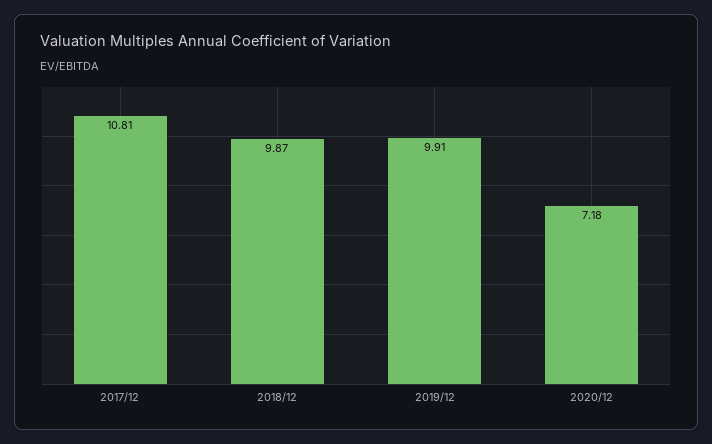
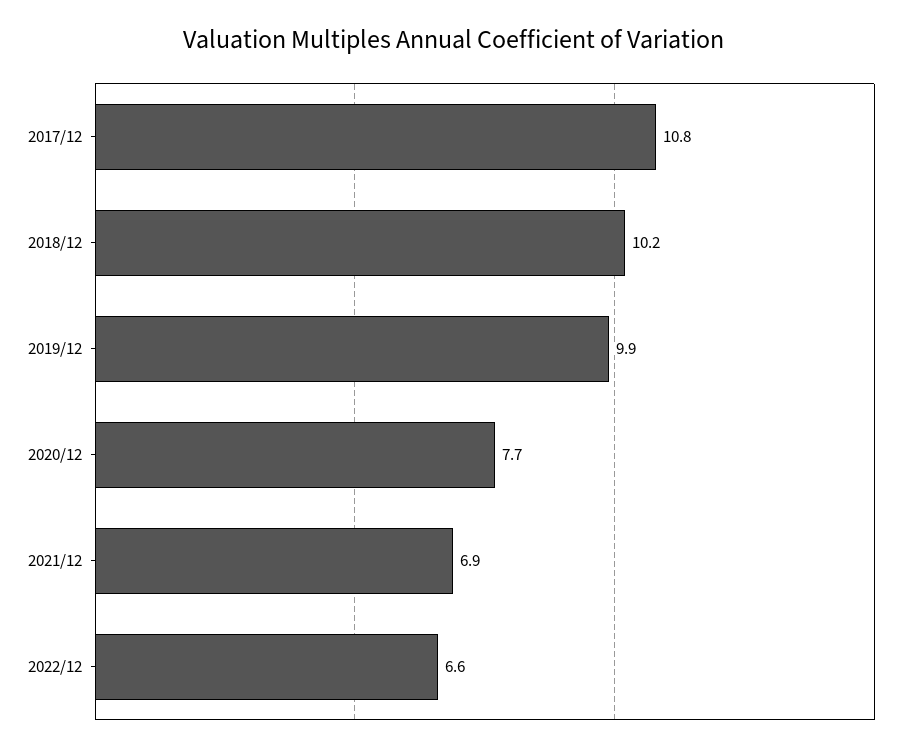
2018/12: 9.87 -> 10.2
2020/12: 7.18 -> 7.7
2021/12: none -> 6.9
2022/12: none -> 6.6

